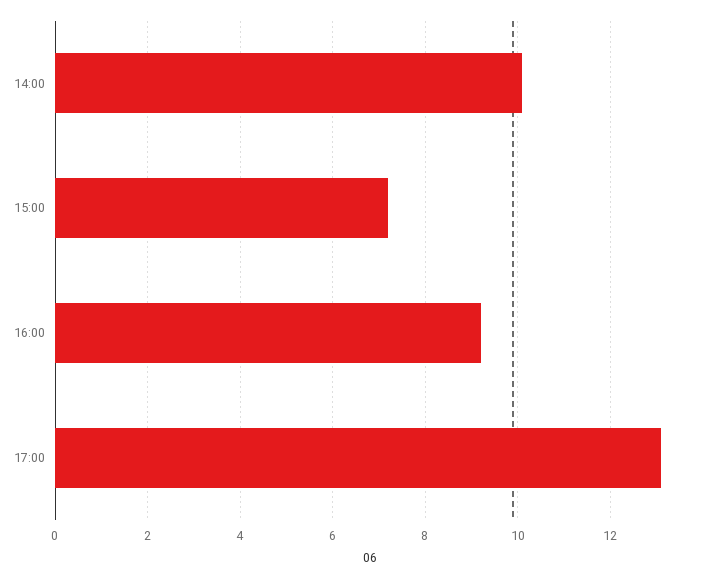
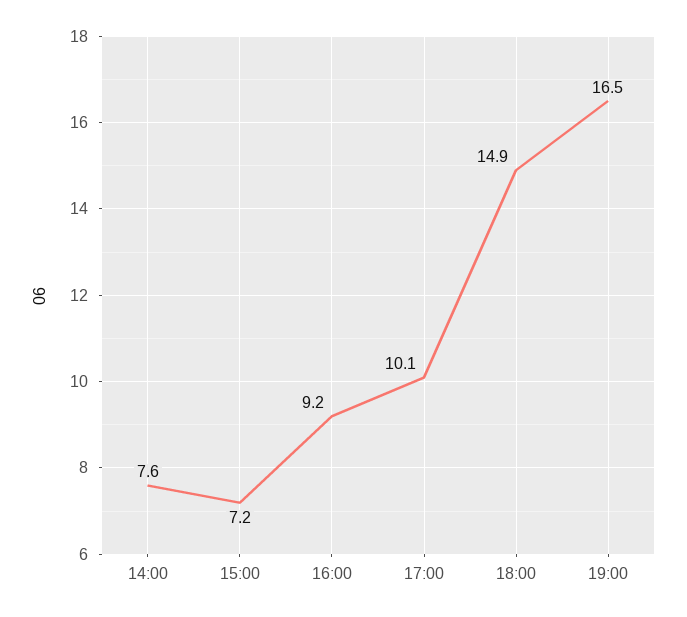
14:00: 10 -> 7.6
17:00: 13 -> 10.1
18:00: none -> 14.9
19:00: none -> 16.5

